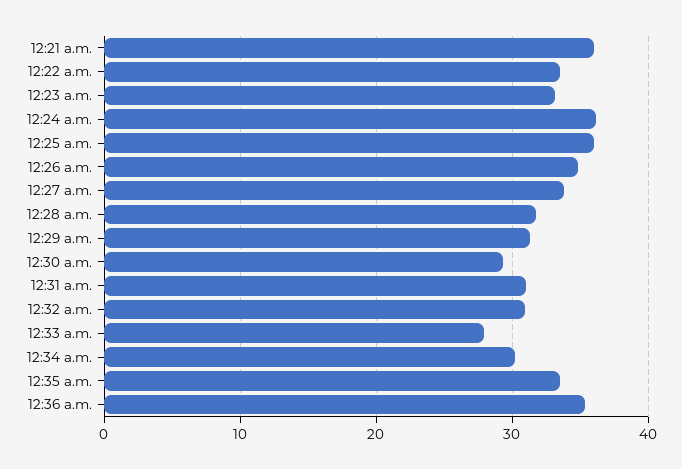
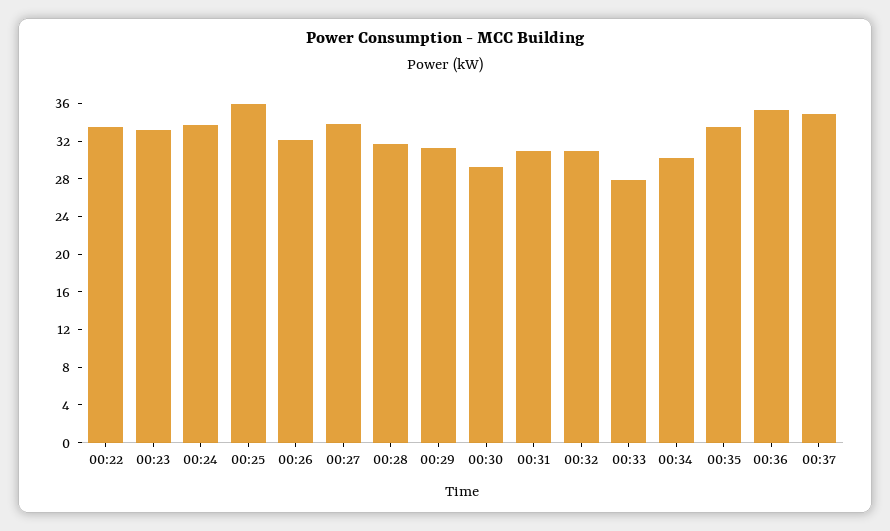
12:21 a.m.: 36 -> none
12:24 a.m.: 36 -> 34
12:26 a.m.: 35 -> 32
00:37: none -> 35

